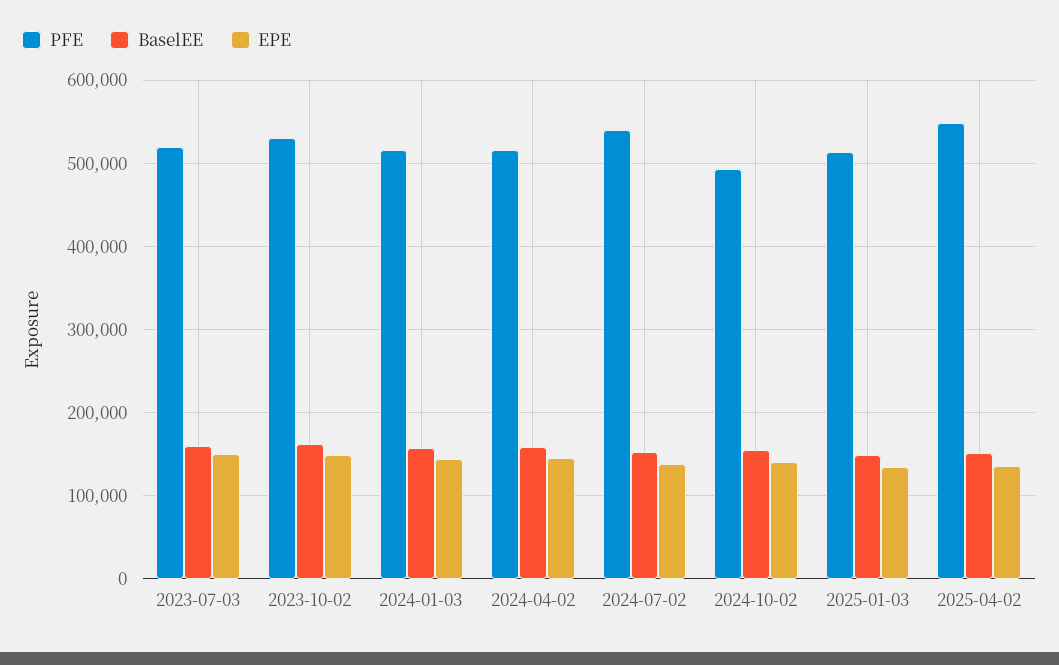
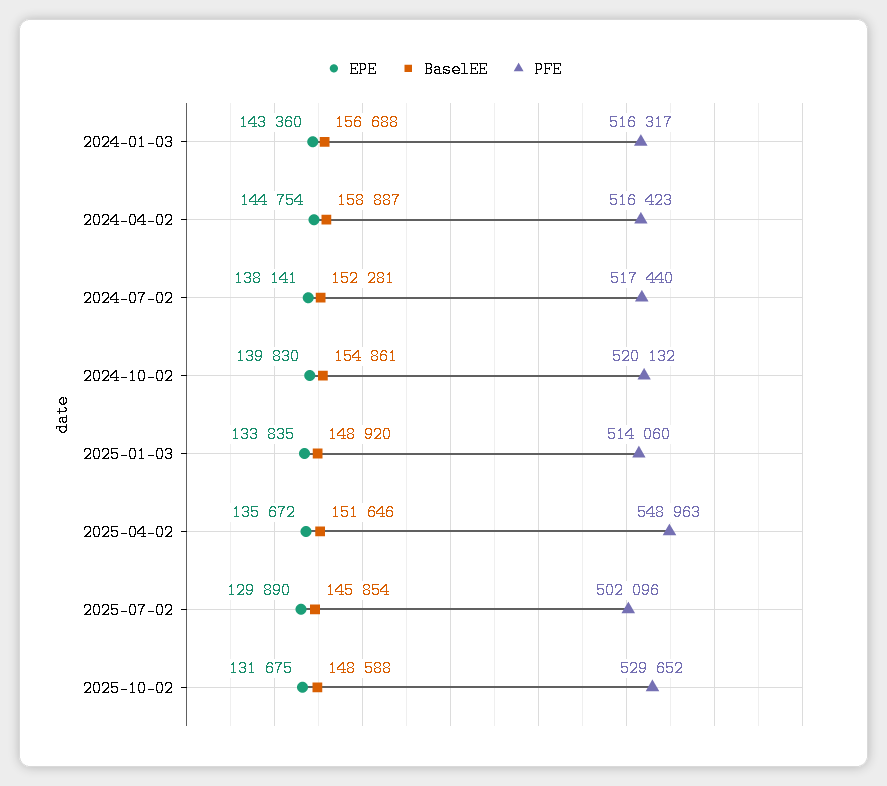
PFE, 2023-07-03: 520000 -> none
BaselEE, 2023-07-03: 160000 -> none
EPE, 2023-07-03: 150000 -> none
PFE, 2023-10-02: 530000 -> none
BaselEE, 2023-10-02: 160000 -> none
EPE, 2023-10-02: 150000 -> none
PFE, 2024-07-02: 540000 -> 517440
PFE, 2024-10-02: 490000 -> 520132
EPE, 2025-07-02: none -> 129890
BaselEE, 2025-07-02: none -> 145854
PFE, 2025-07-02: none -> 502096
EPE, 2025-10-02: none -> 131675
BaselEE, 2025-10-02: none -> 148588
PFE, 2025-10-02: none -> 529652

